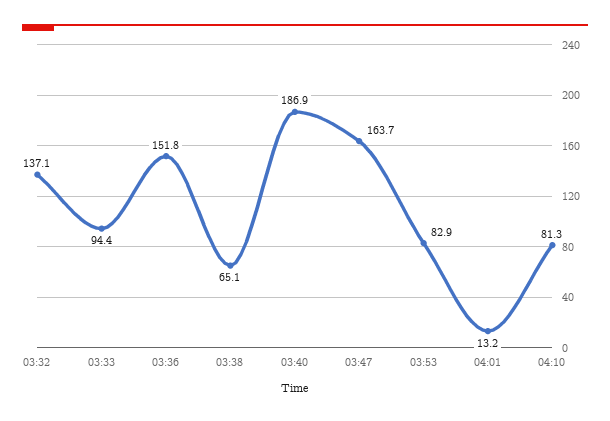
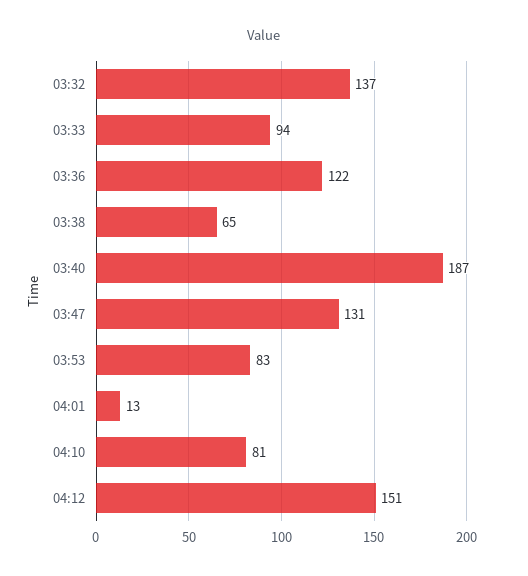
03:36: 151.8 -> 122
03:47: 163.7 -> 131
04:12: none -> 151

